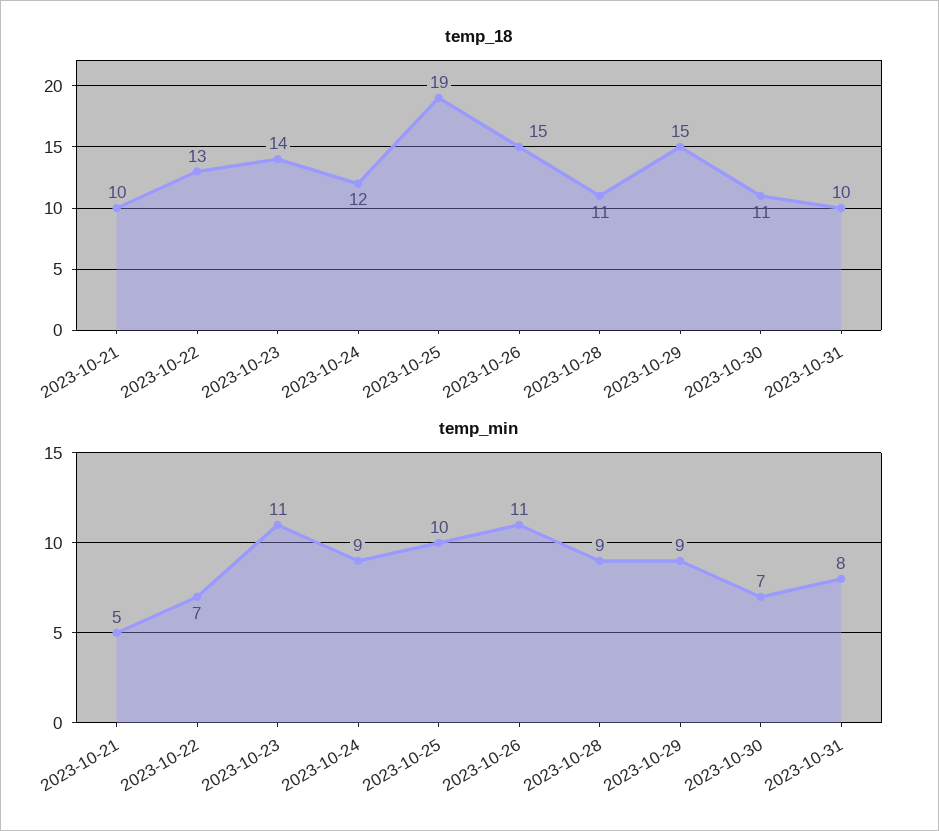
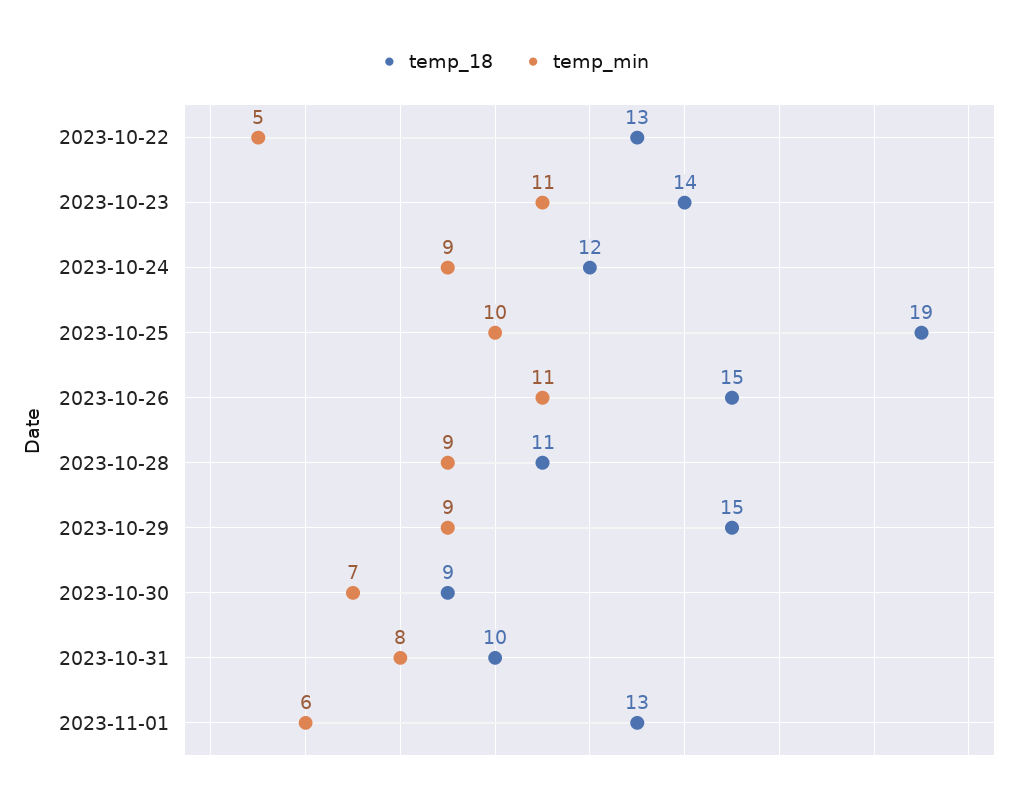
temp_18, 2023-10-21: 10 -> none
temp_18, 2023-10-30: 11 -> 9
temp_min, 2023-10-21: 5 -> none
temp_min, 2023-10-22: 7 -> 5
temp_18, 2023-11-01: none -> 13
temp_min, 2023-11-01: none -> 6

